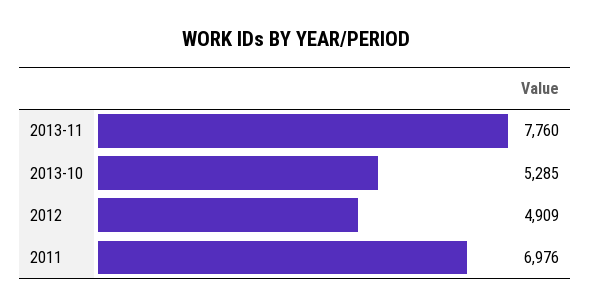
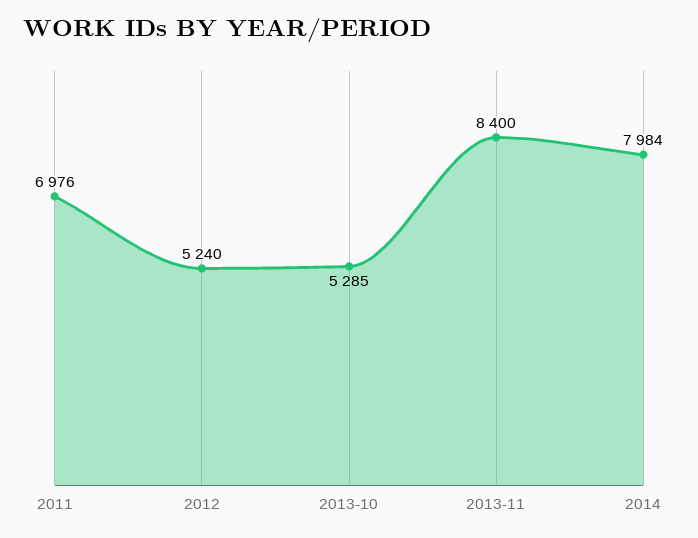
2013-11: 7760 -> 8400
2012: 4909 -> 5240
2014: none -> 7984

